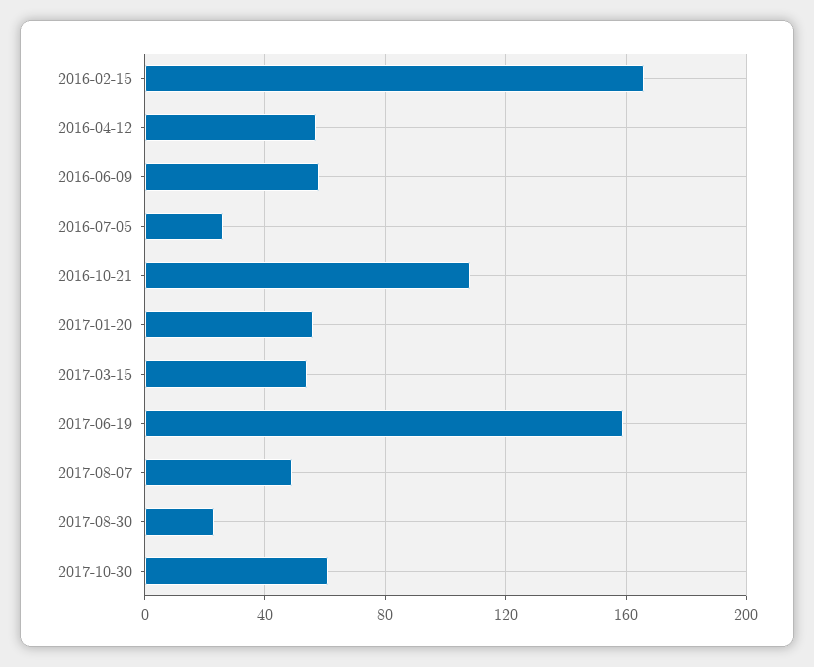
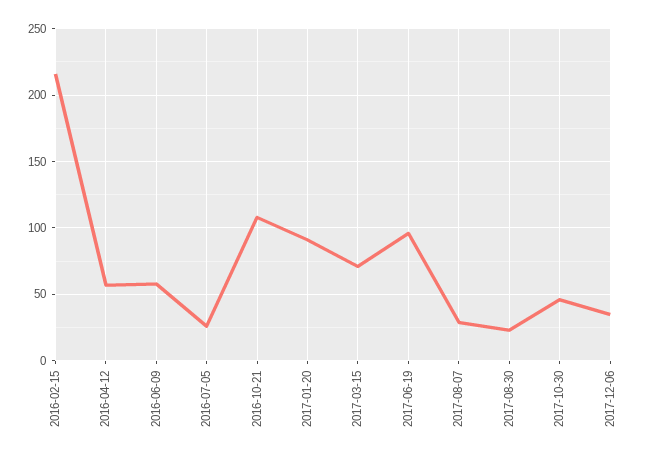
2016-02-15: 165 -> 215
2017-01-20: 55 -> 90
2017-03-15: 55 -> 70
2017-06-19: 160 -> 95
2017-08-07: 50 -> 30
2017-10-30: 60 -> 45
2017-12-06: none -> 35

